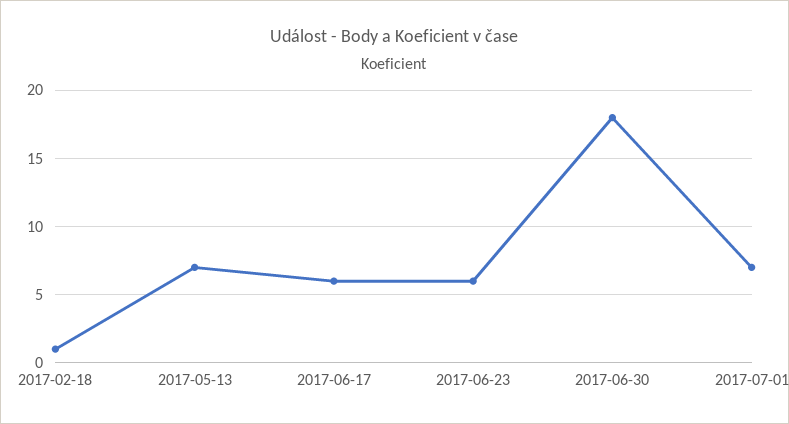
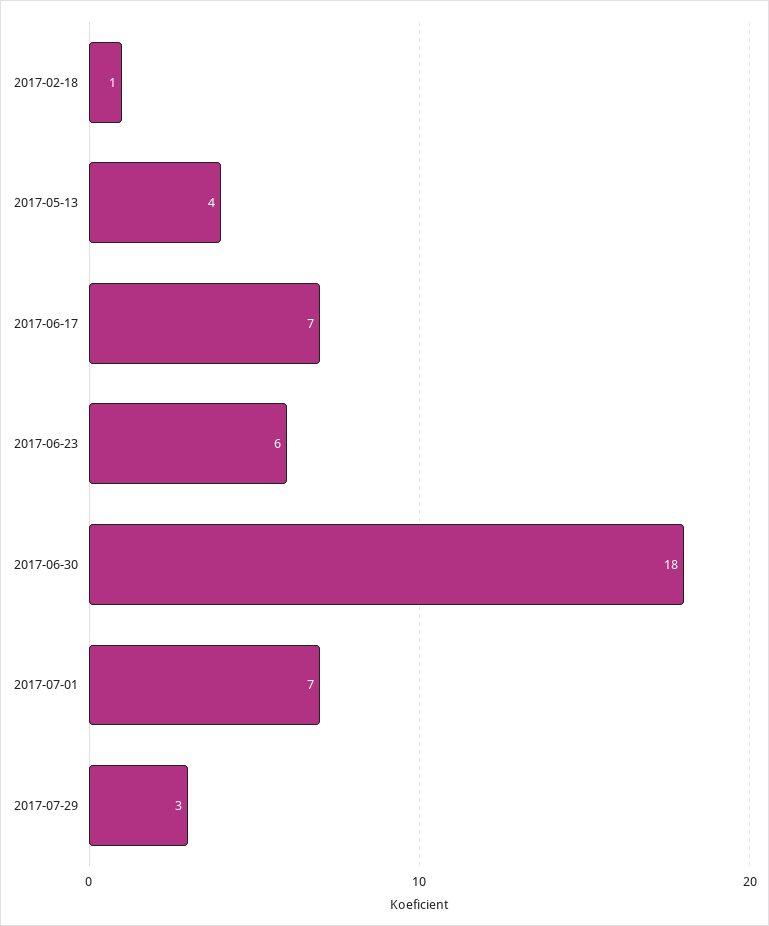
2017-05-13: 7 -> 4
2017-06-17: 6 -> 7
2017-07-29: none -> 3

